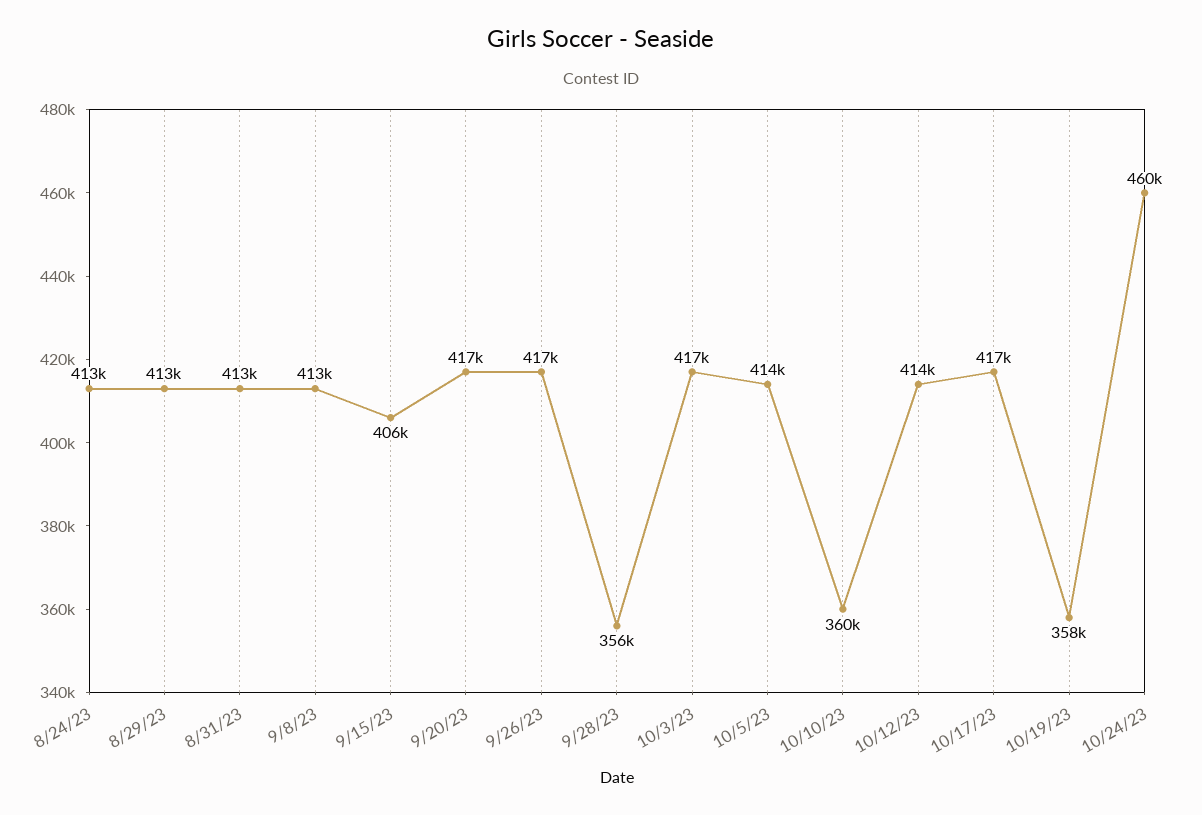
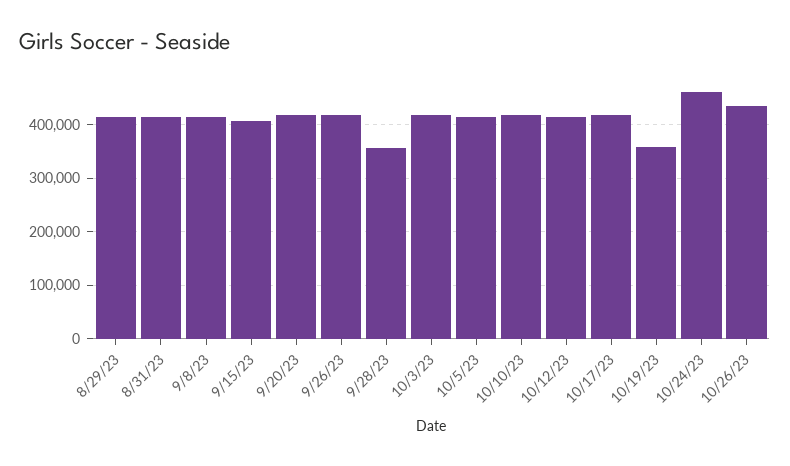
8/24/23: 413000 -> none
10/10/23: 360000 -> 420000
10/26/23: none -> 440000

